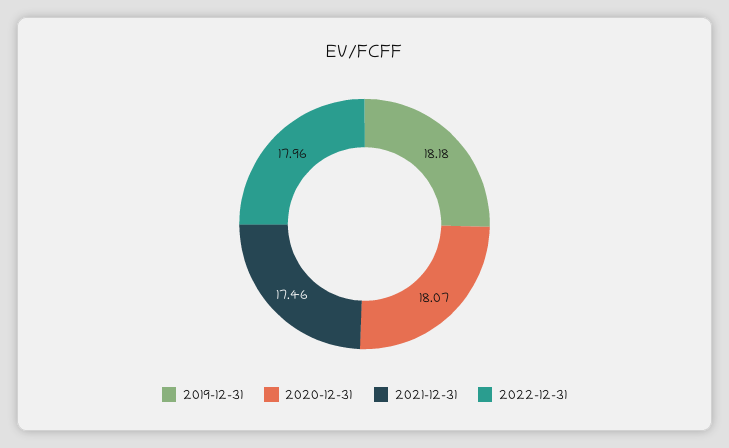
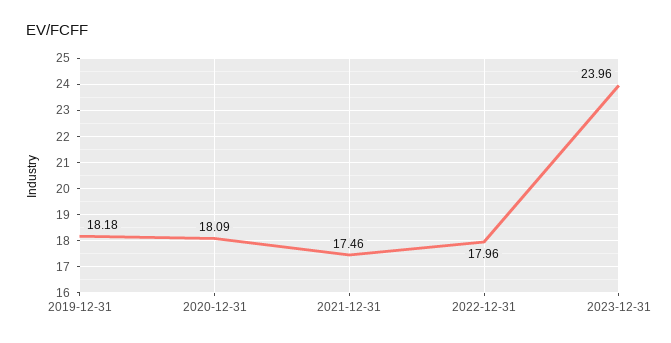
2020-12-31: 18.07 -> 18.09
2023-12-31: none -> 23.96

